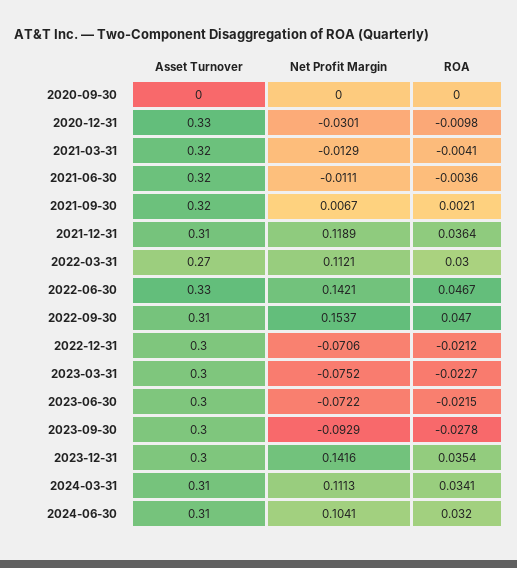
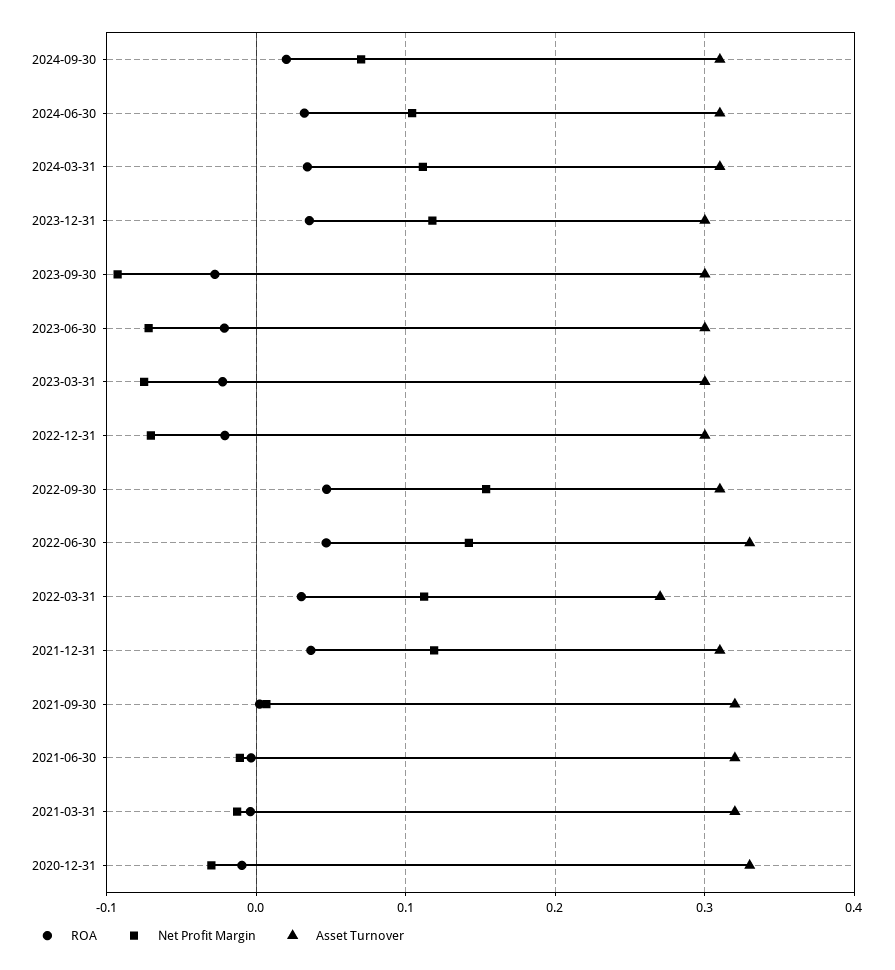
Asset Turnover, 2020-09-30: 0 -> none
Net Profit Margin, 2020-09-30: 0 -> none
ROA, 2020-09-30: 0 -> none
Net Profit Margin, 2023-12-31: 0.1416 -> 0.12
ROA, 2024-09-30: none -> 0.02
Net Profit Margin, 2024-09-30: none -> 0.07
Asset Turnover, 2024-09-30: none -> 0.31

